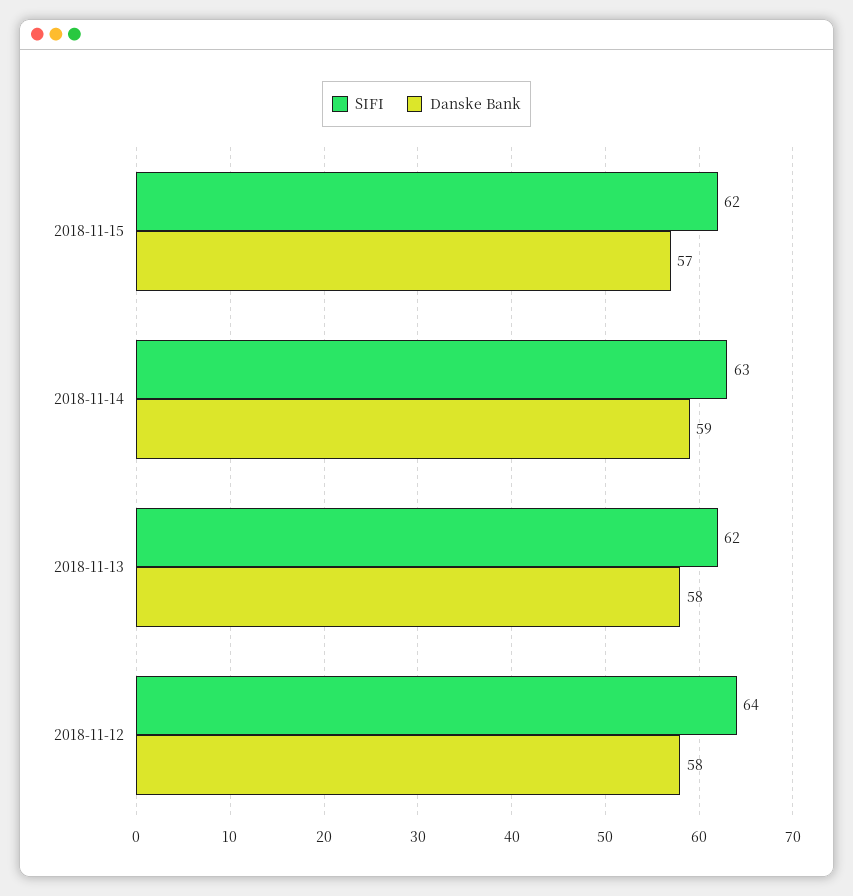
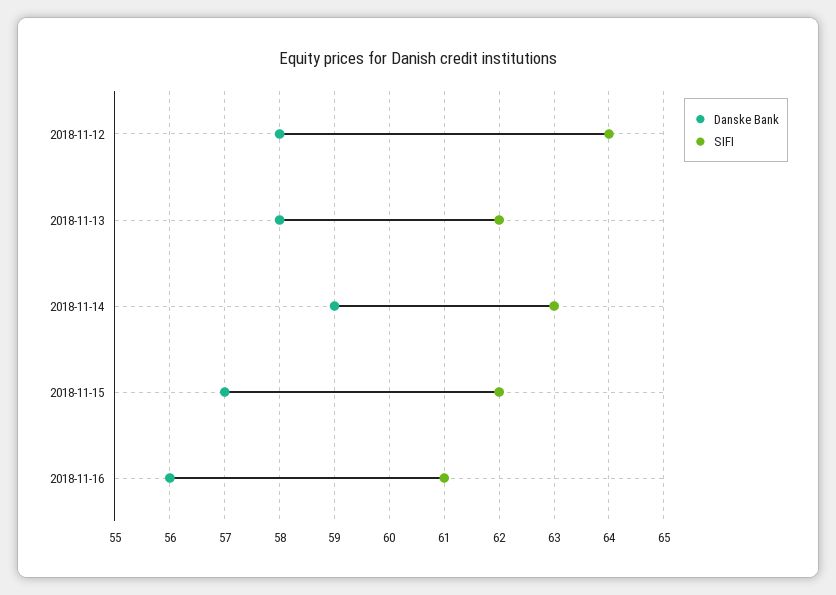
Danske Bank, 2018-11-16: none -> 56
SIFI, 2018-11-16: none -> 61

